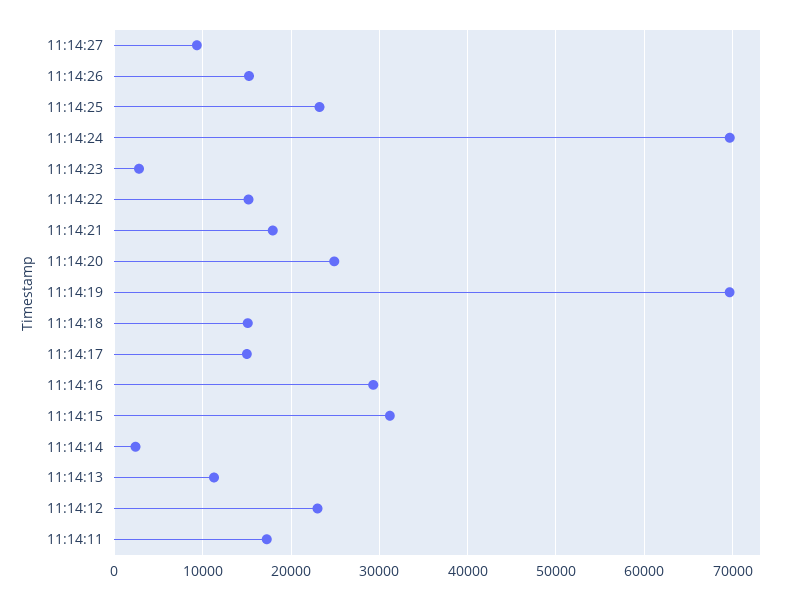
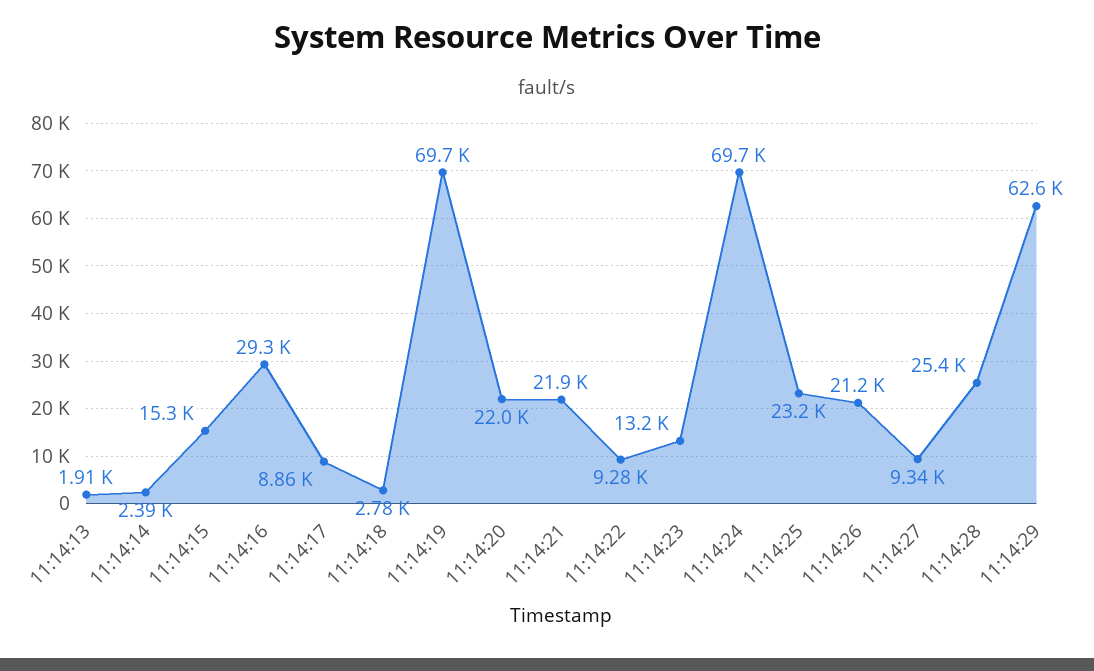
11:14:26: 15000 -> 21200
11:14:23: 3000 -> 13200
11:14:22: 15000 -> 9280
11:14:21: 18000 -> 21900
11:14:20: 25000 -> 22000
11:14:18: 15000 -> 2780
11:14:17: 15000 -> 8860
11:14:15: 31000 -> 15300
11:14:13: 11000 -> 1910
11:14:12: 23000 -> none
11:14:11: 17000 -> none
11:14:28: none -> 25400
11:14:29: none -> 62600

